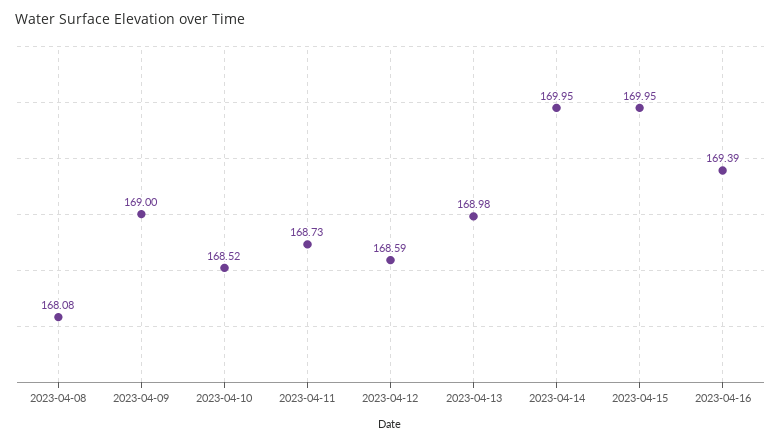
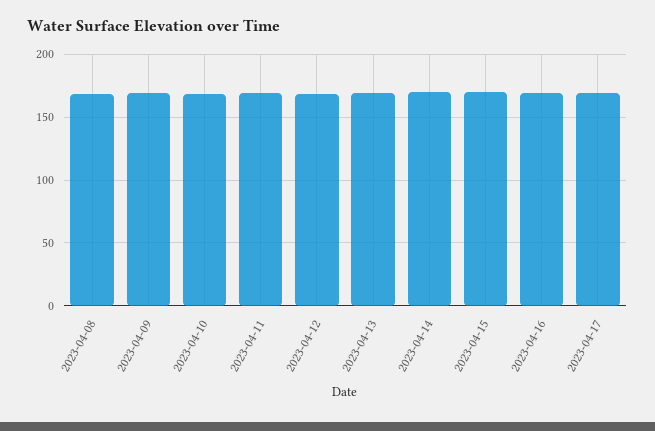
2023-04-17: none -> 170

